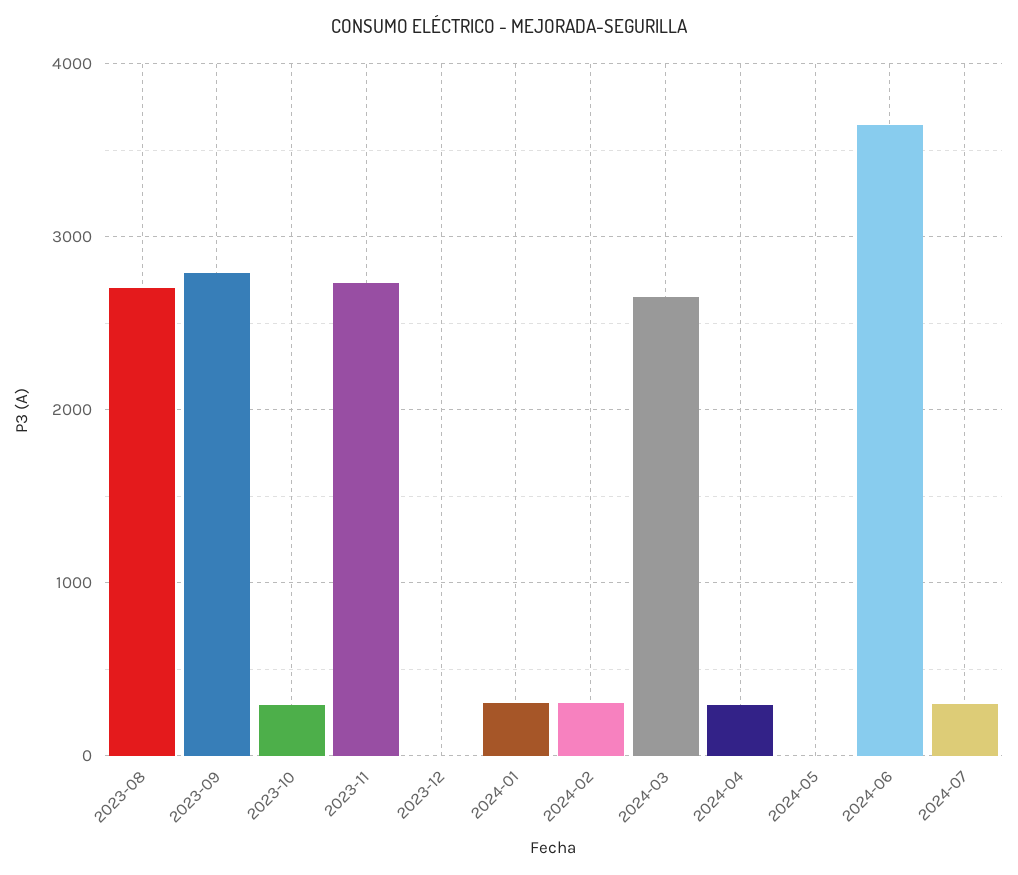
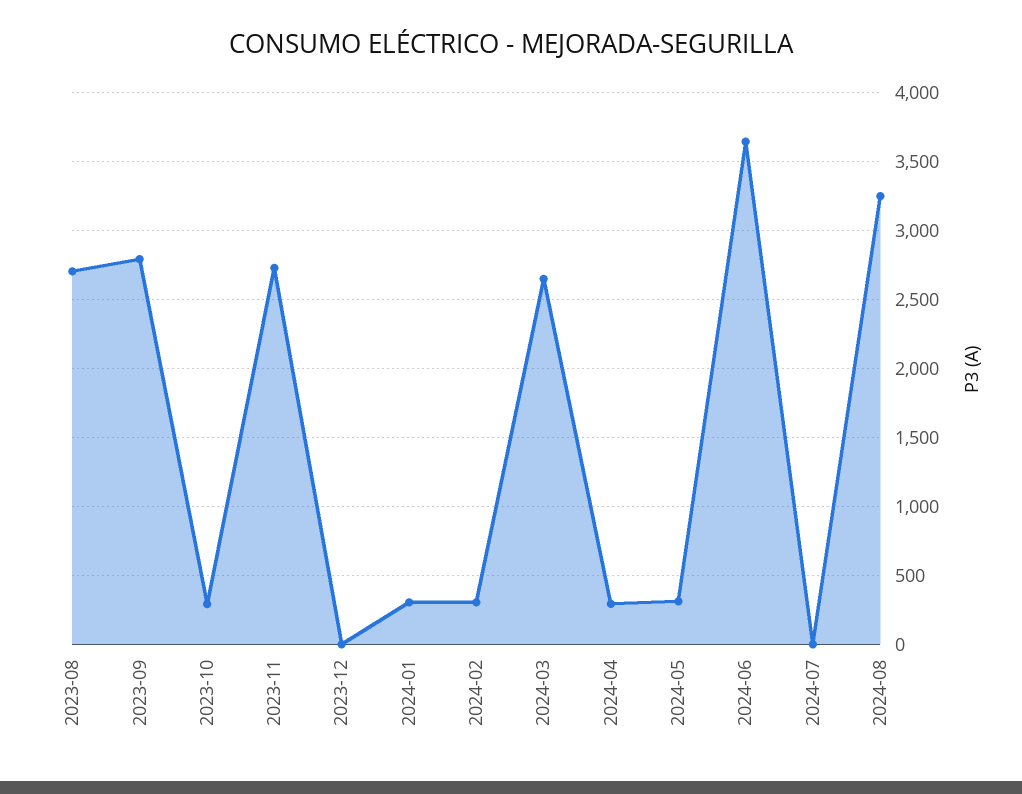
2024-05: 0 -> 300
2024-07: 300 -> 0
2024-08: none -> 3250

